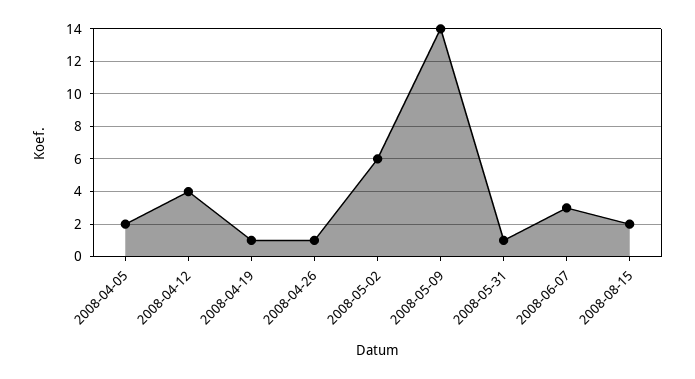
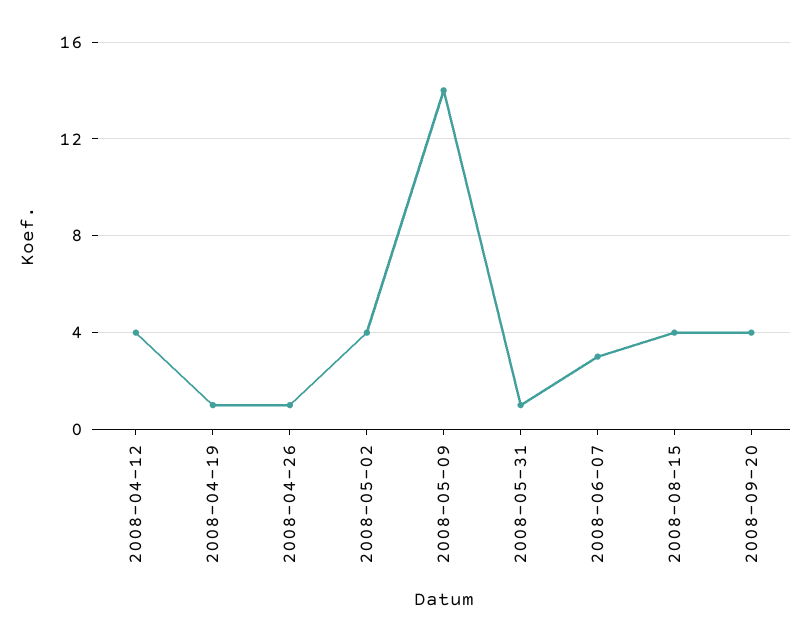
2008-04-05: 2 -> none
2008-05-02: 6 -> 4
2008-08-15: 2 -> 4
2008-09-20: none -> 4

